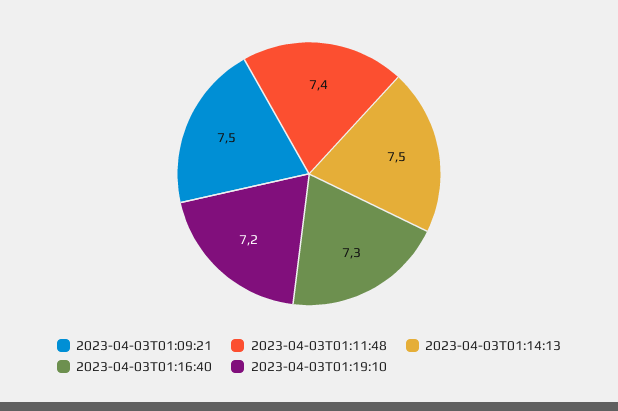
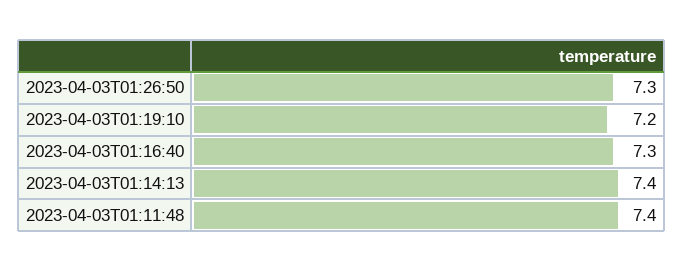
2023-04-03T01:09:21: 7.5 -> none
2023-04-03T01:14:13: 7.5 -> 7.4
2023-04-03T01:26:50: none -> 7.3

